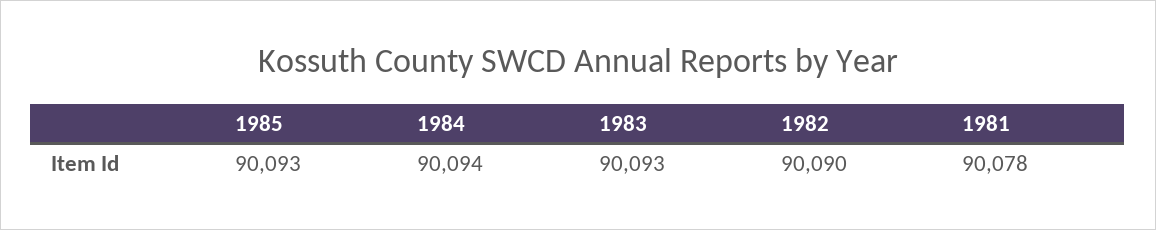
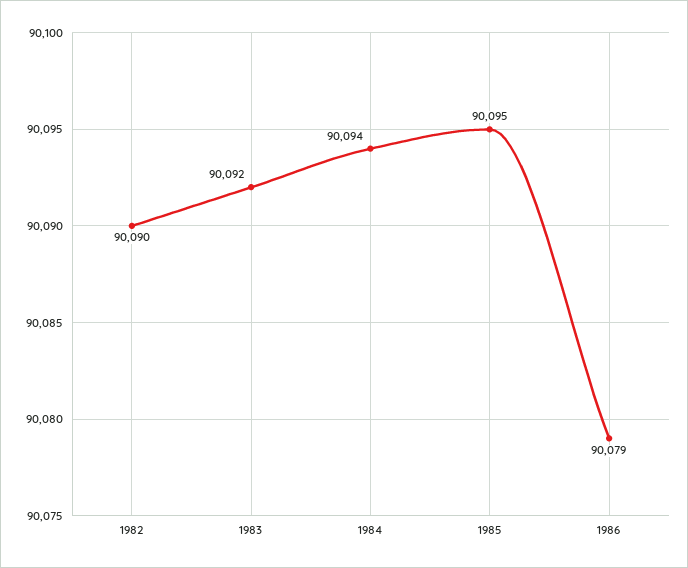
1985: 90093 -> 90095
1983: 90093 -> 90092
1981: 90078 -> none
1986: none -> 90079

